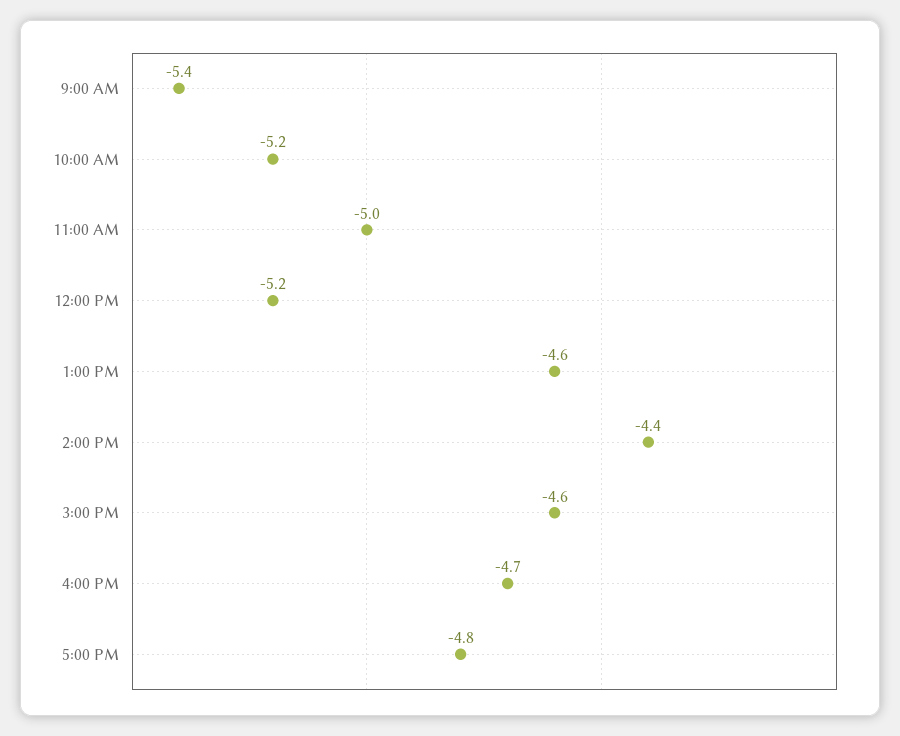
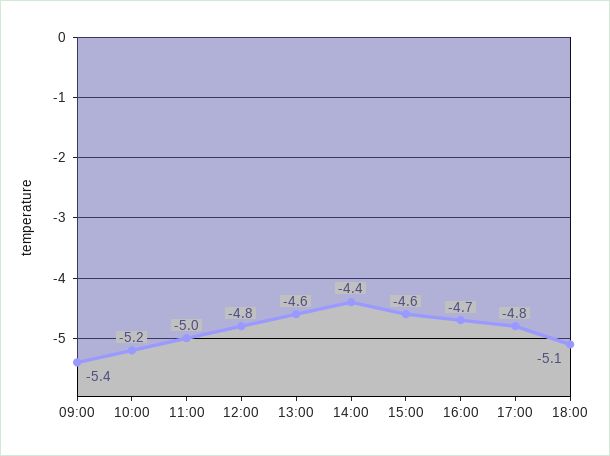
12:00 PM: -5.2 -> -4.8
18:00: none -> -5.1

